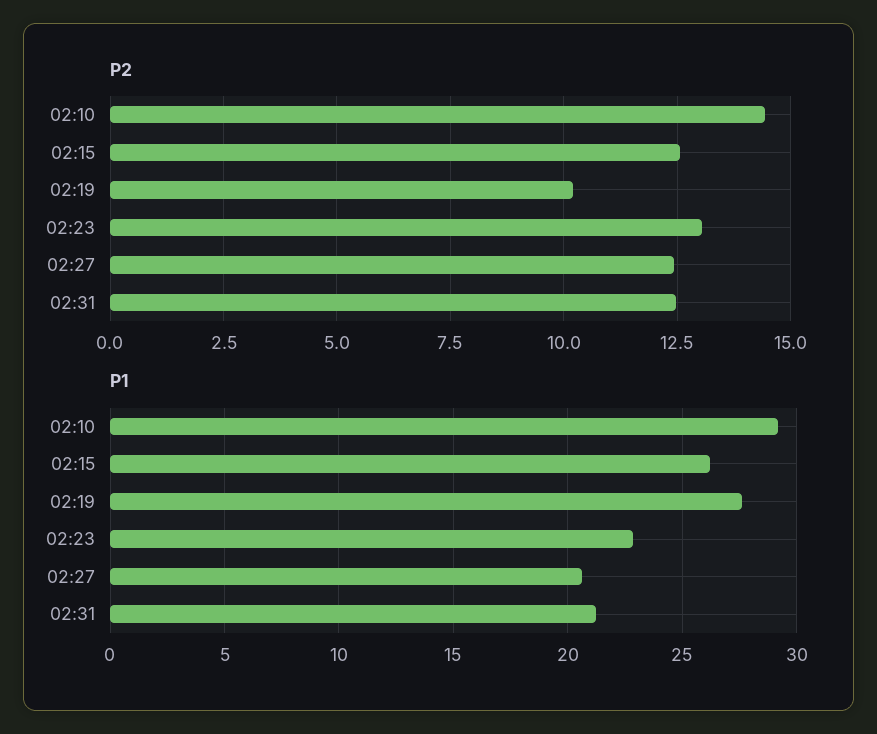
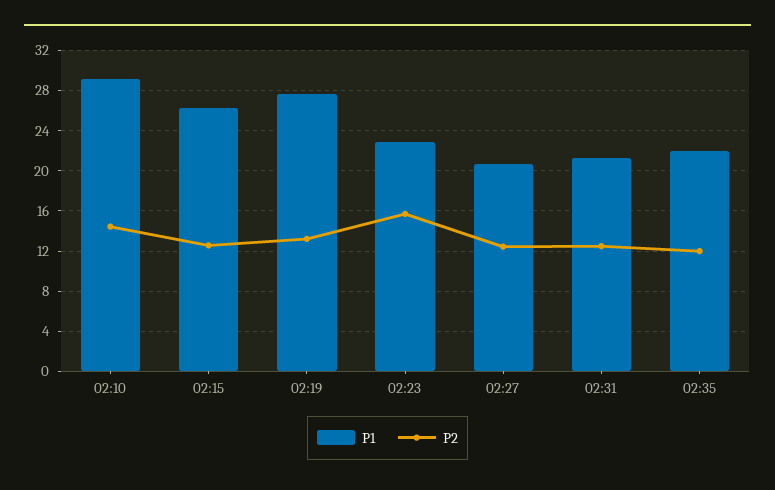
P2, 02:19: 10.25 -> 13
P2, 02:23: 13 -> 16
P1, 02:35: none -> 22
P2, 02:35: none -> 12

